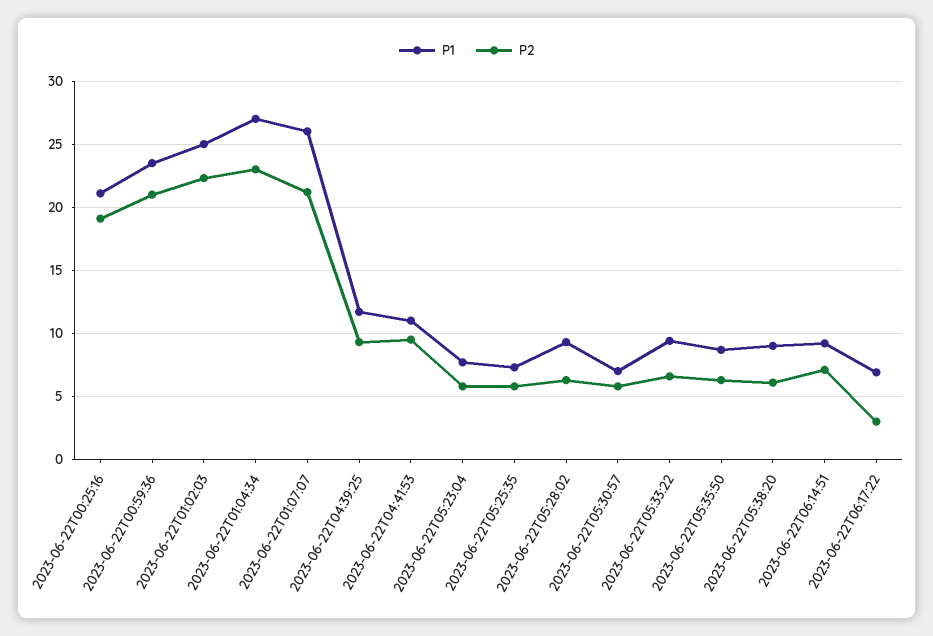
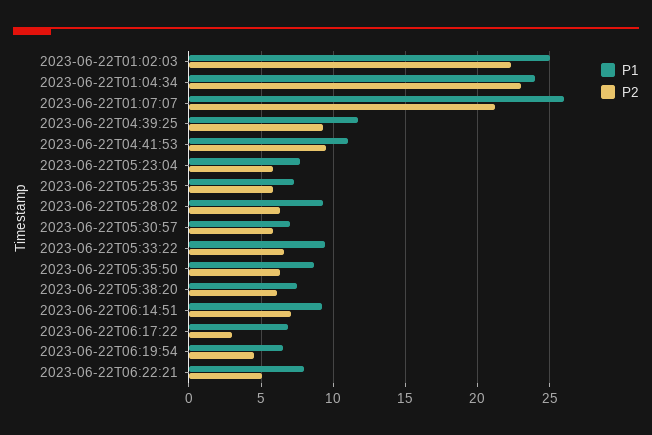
P1, 2023-06-22T00:25:16: 21 -> none
P2, 2023-06-22T00:25:16: 19 -> none
P1, 2023-06-22T00:59:36: 23.5 -> none
P2, 2023-06-22T00:59:36: 21 -> none
P1, 2023-06-22T01:04:34: 27 -> 24
P1, 2023-06-22T05:38:20: 9 -> 7.5
P1, 2023-06-22T06:19:54: none -> 6.5
P2, 2023-06-22T06:19:54: none -> 4.5
P1, 2023-06-22T06:22:21: none -> 8
P2, 2023-06-22T06:22:21: none -> 5

